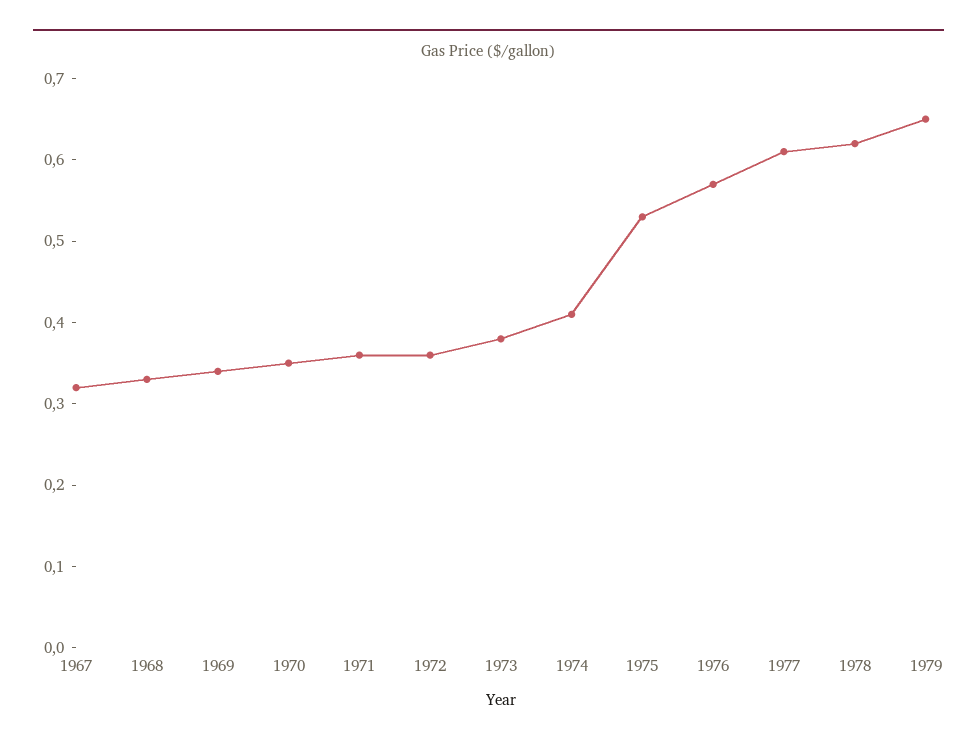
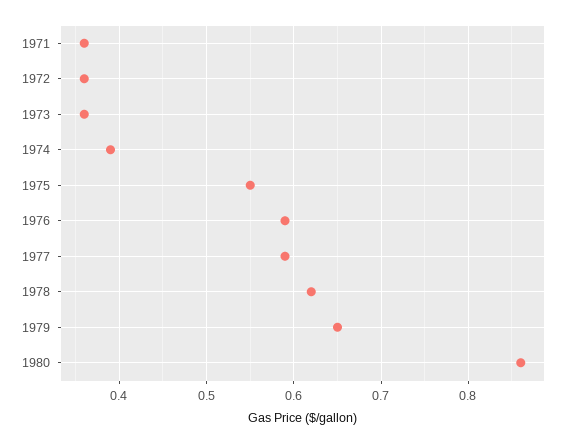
1967: 0.32 -> none
1968: 0.33 -> none
1969: 0.34 -> none
1970: 0.35 -> none
1973: 0.38 -> 0.36
1974: 0.41 -> 0.39
1975: 0.53 -> 0.55
1976: 0.57 -> 0.59
1977: 0.61 -> 0.59
1980: none -> 0.86

